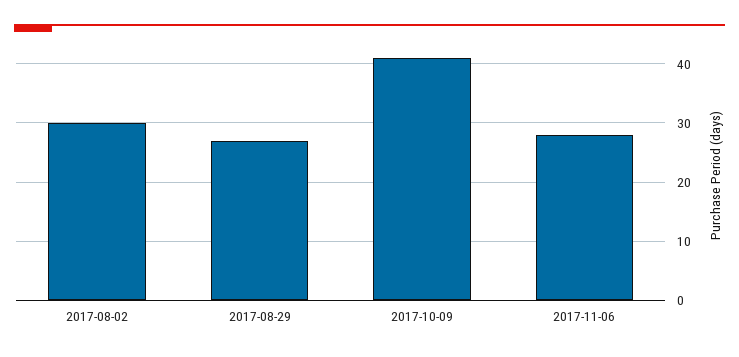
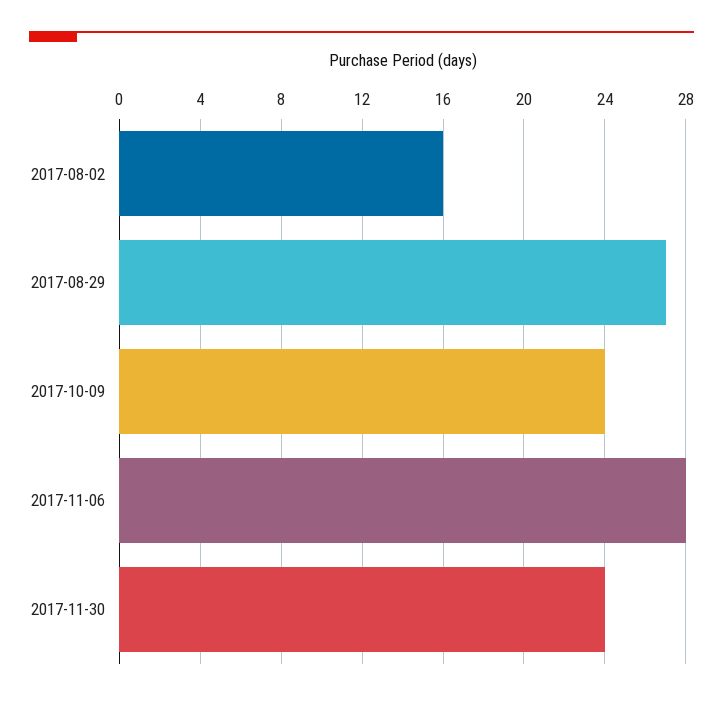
2017-08-02: 30 -> 16
2017-10-09: 40 -> 24
2017-11-30: none -> 24

